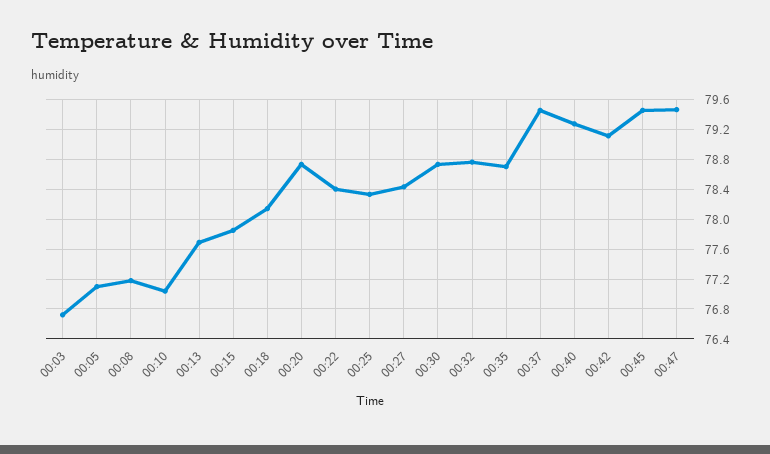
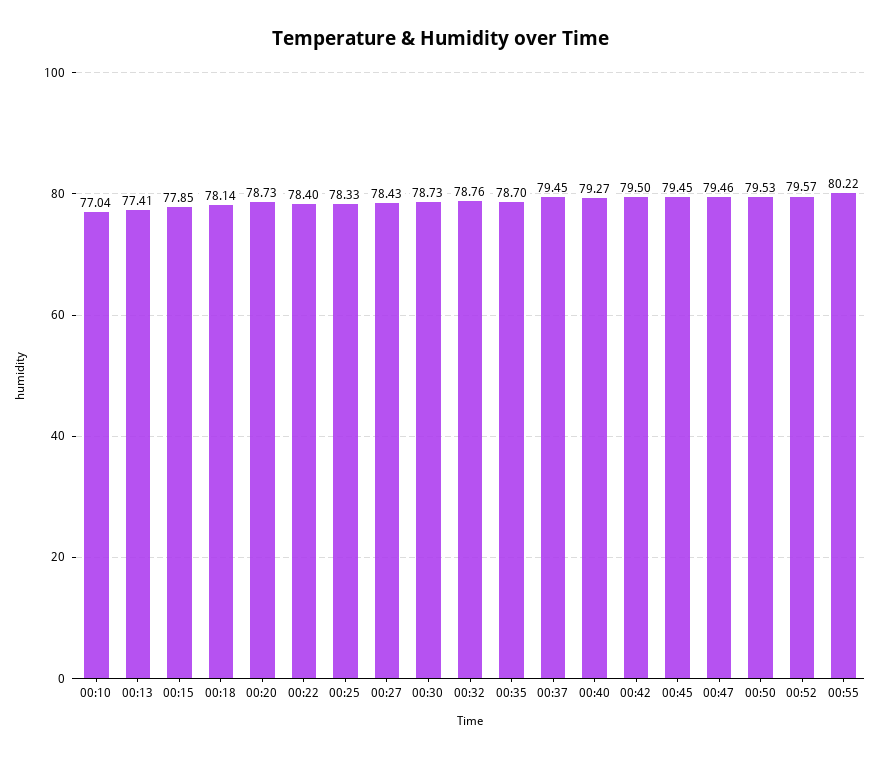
00:03: 76.7 -> none
00:05: 77.1 -> none
00:08: 77.2 -> none
00:13: 77.7 -> 77.41
00:42: 79.1 -> 79.5
00:50: none -> 79.53
00:52: none -> 79.57
00:55: none -> 80.22

